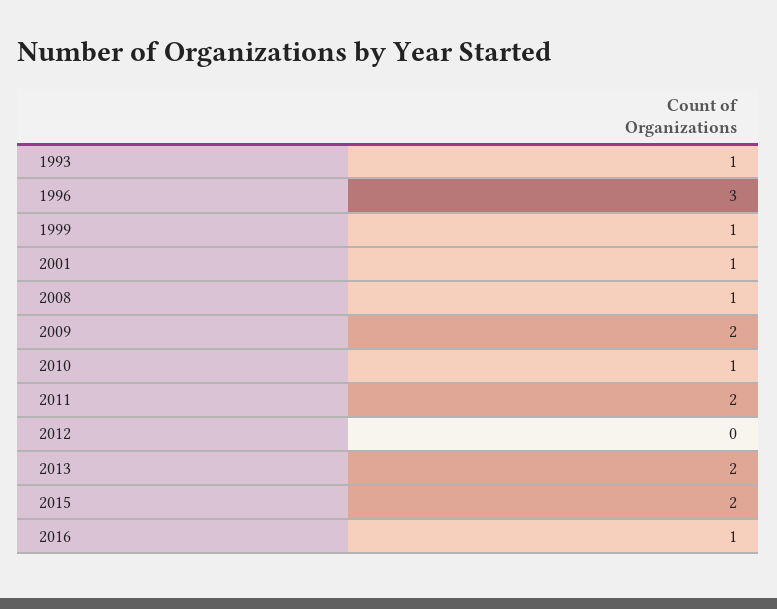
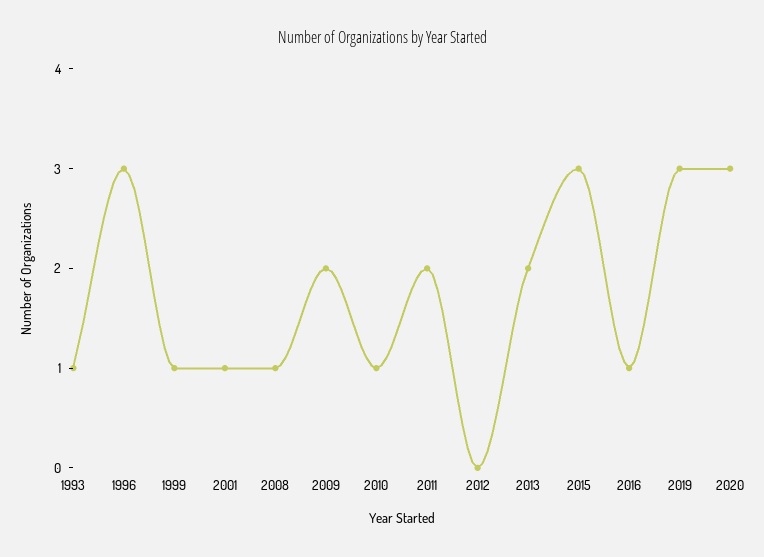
2015: 2 -> 3
2019: none -> 3
2020: none -> 3

